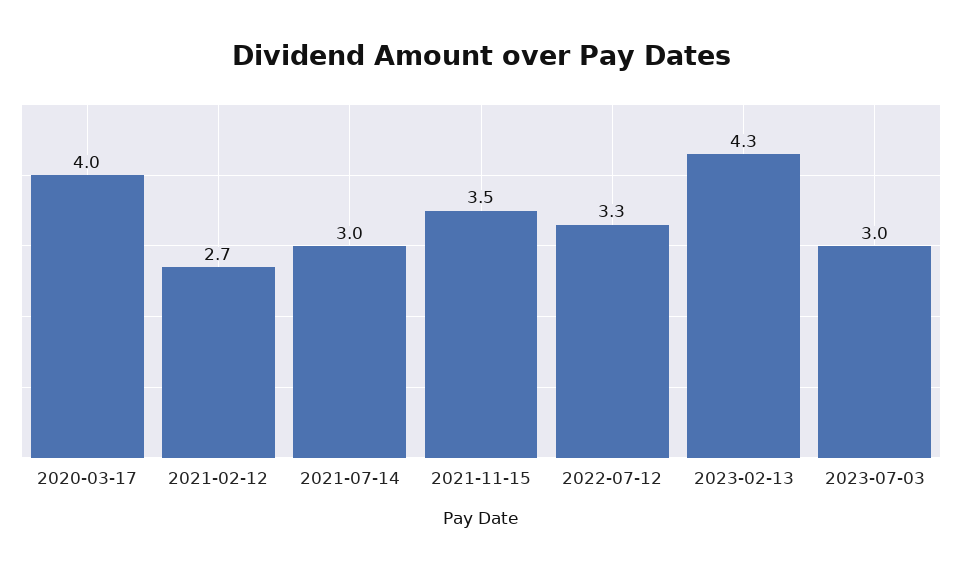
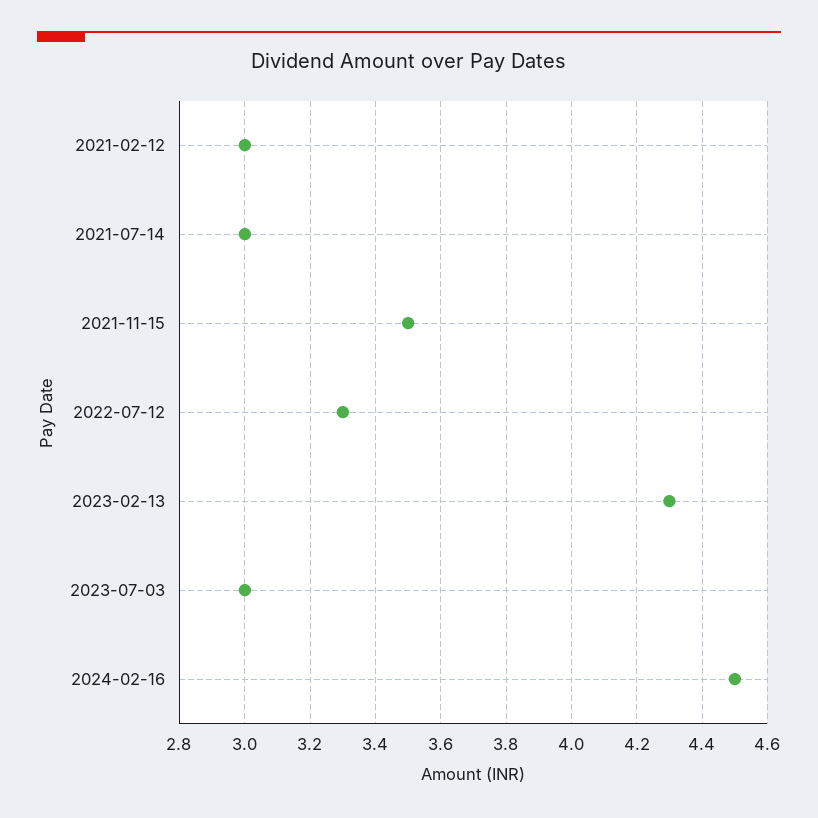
2020-03-17: 4 -> none
2021-02-12: 2.7 -> 3
2024-02-16: none -> 4.5

